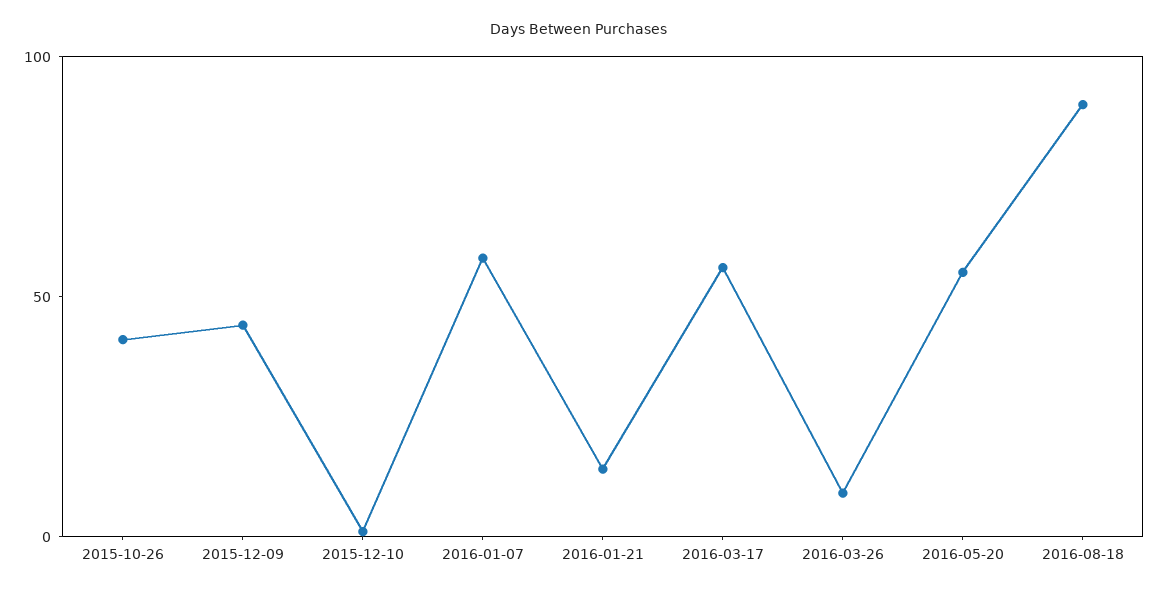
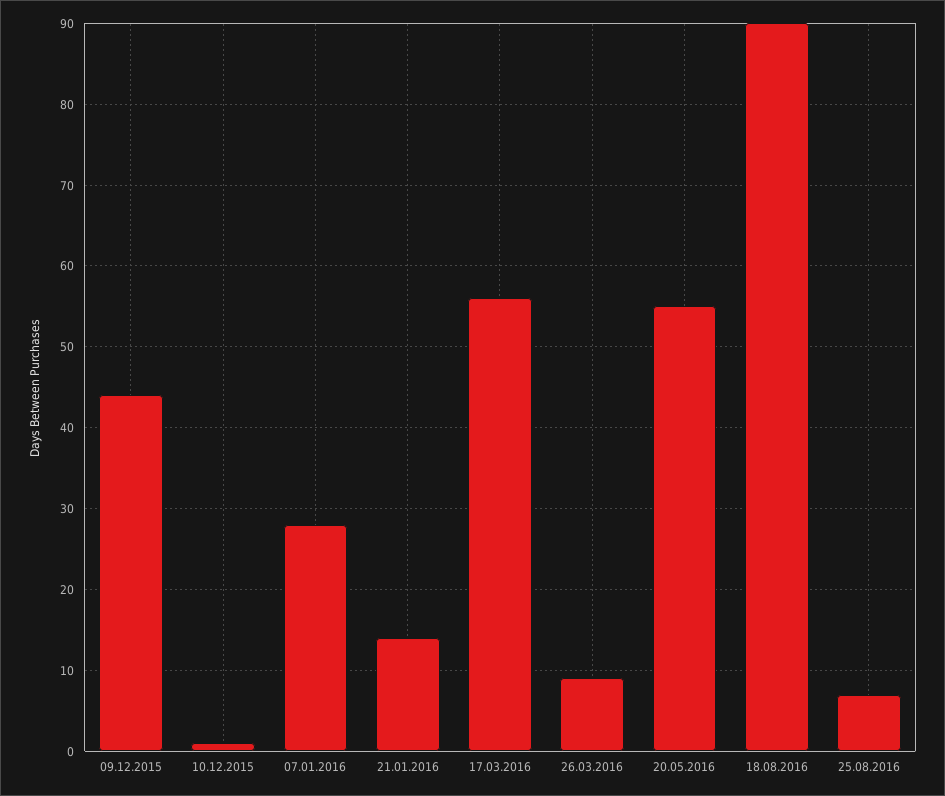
2015-10-26: 40 -> none
2016-01-07: 60 -> 28
25.08.2016: none -> 7

